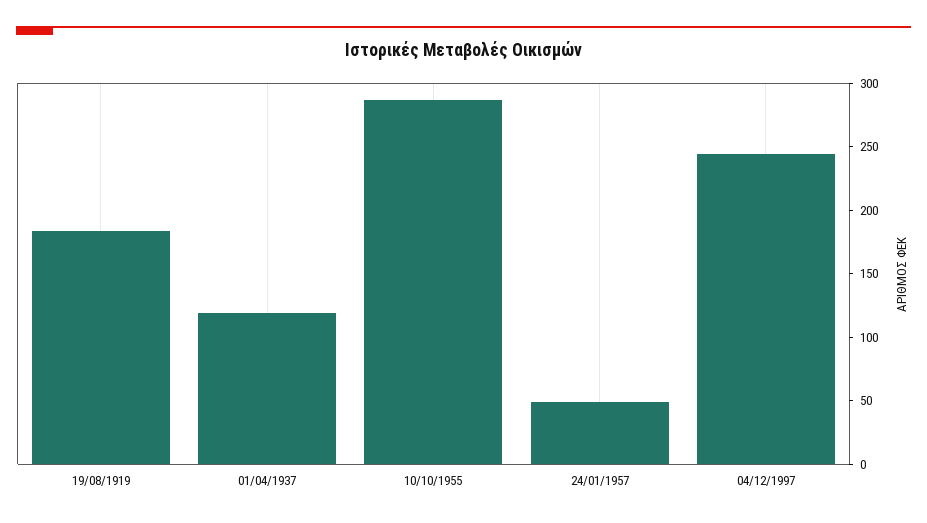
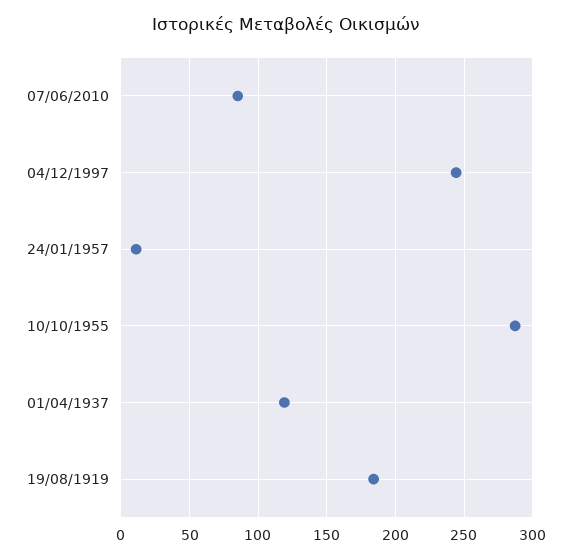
24/01/1957: 50 -> 10
07/06/2010: none -> 85

